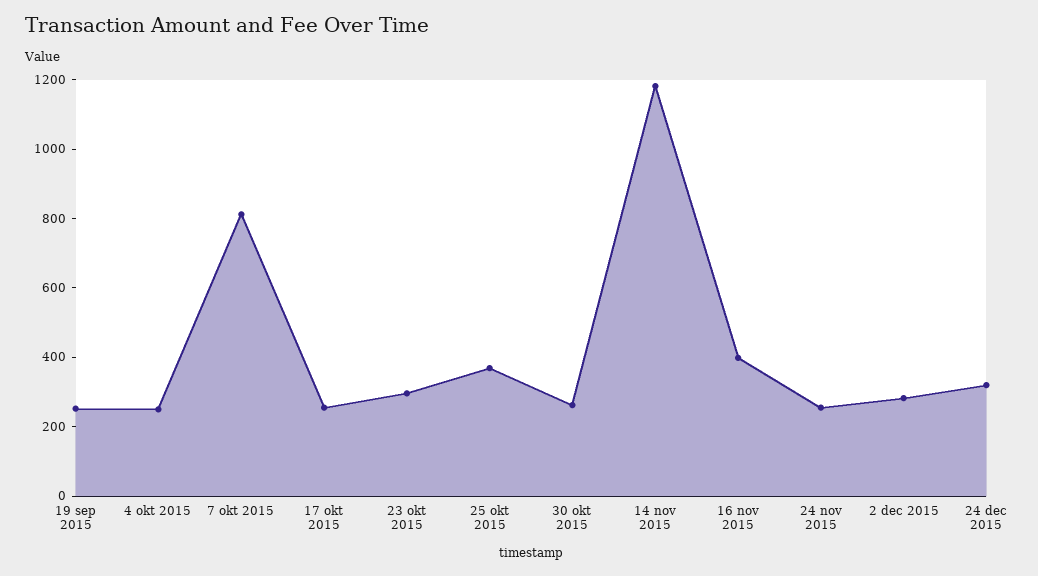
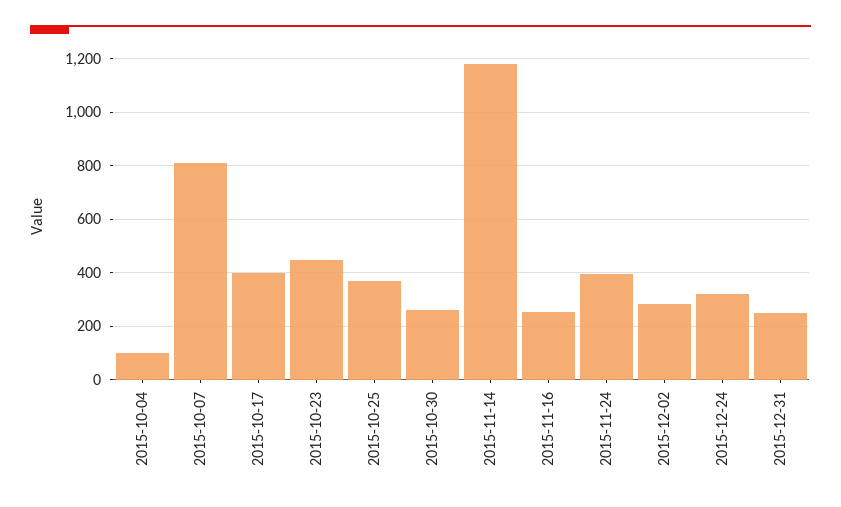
19 sep 2015: 250 -> none
4 okt 2015: 250 -> 100
17 okt 2015: 250 -> 400
23 okt 2015: 300 -> 450
16 nov 2015: 400 -> 250
24 nov 2015: 250 -> 400
2015-12-31: none -> 250

